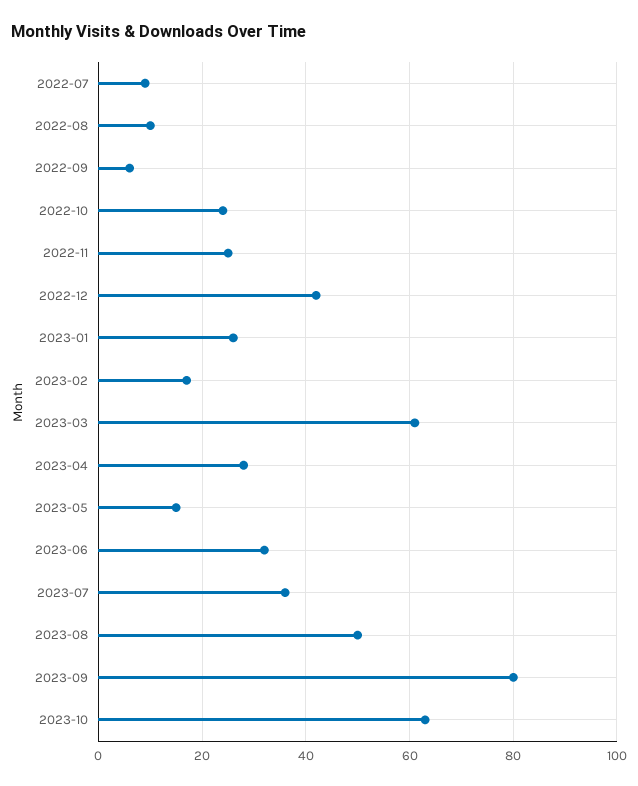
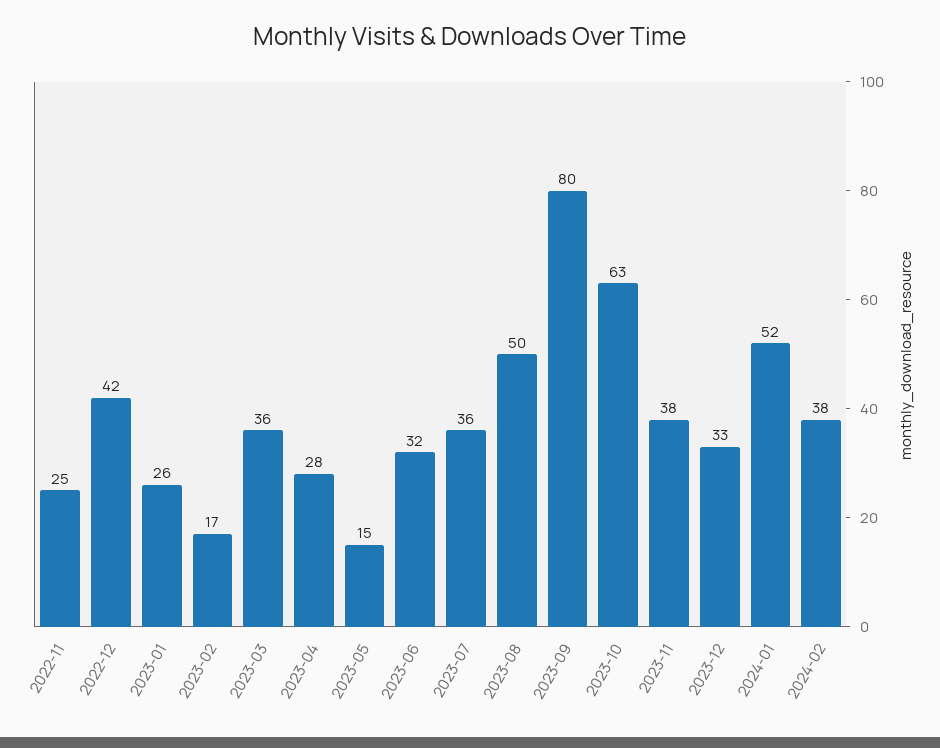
2022-07: 10 -> none
2022-08: 10 -> none
2022-09: 5 -> none
2022-10: 25 -> none
2023-03: 60 -> 36
2023-11: none -> 38
2023-12: none -> 33
2024-01: none -> 52
2024-02: none -> 38

